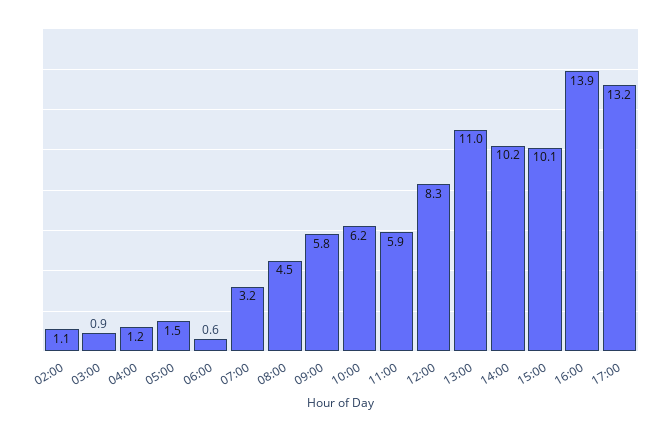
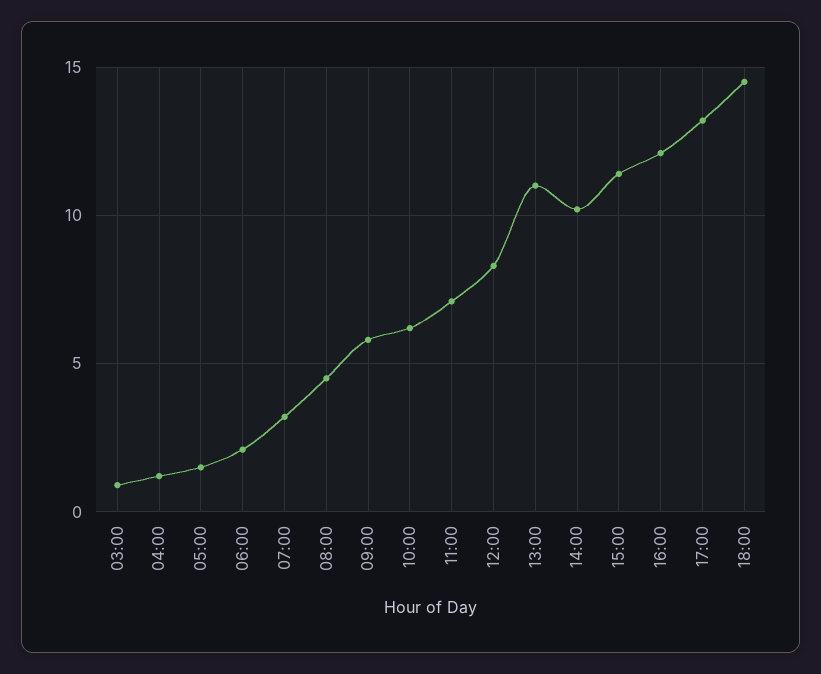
02:00: 1.1 -> none
06:00: 0.6 -> 2
11:00: 5.9 -> 7
15:00: 10.1 -> 11.5
16:00: 13.9 -> 12
18:00: none -> 14.5

